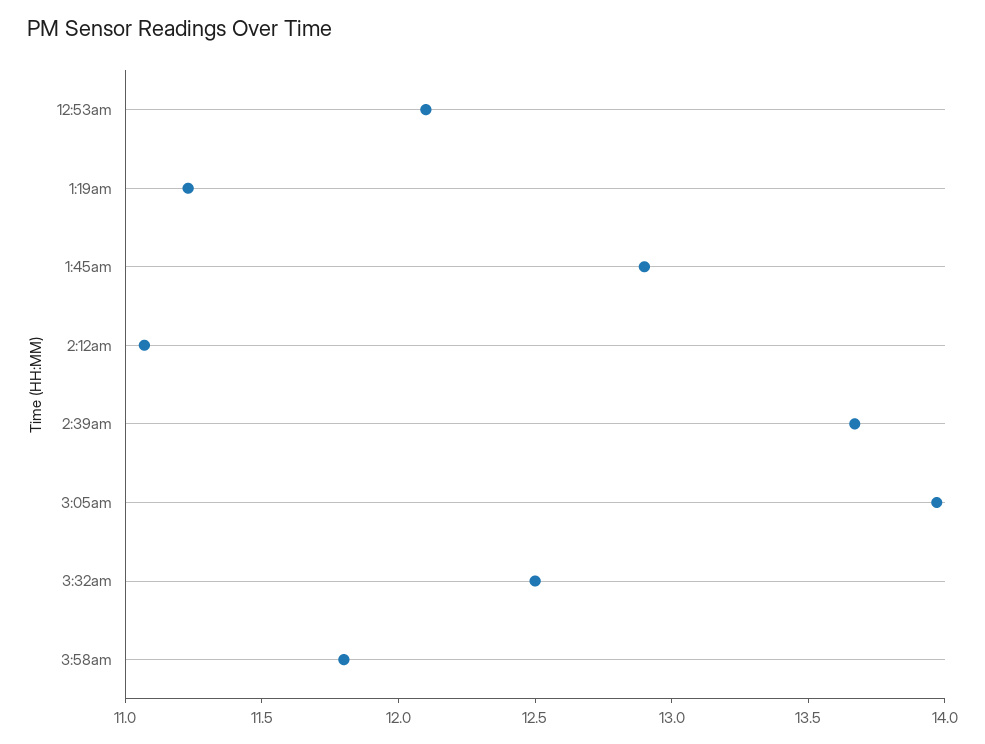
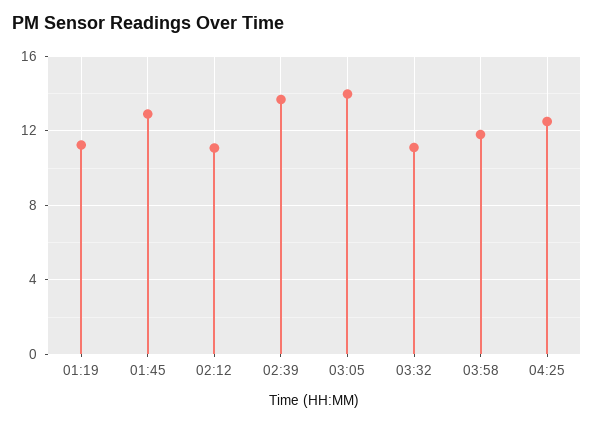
12:53am: 12.1 -> none
3:32am: 12.5 -> 11
04:25: none -> 12.5

